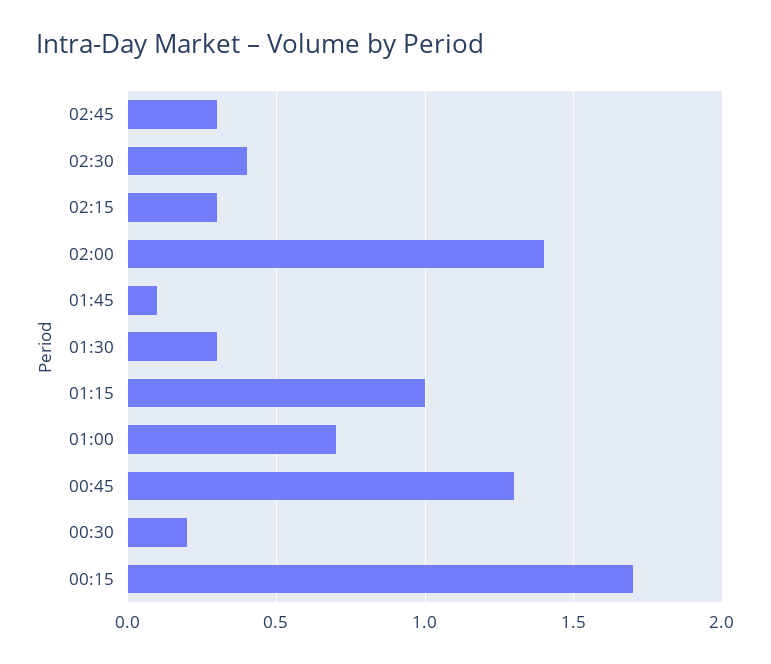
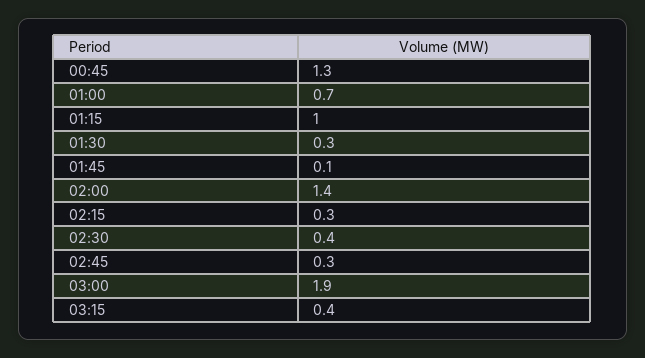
00:30: 0.2 -> none
00:15: 1.7 -> none
03:00: none -> 1.9
03:15: none -> 0.4

